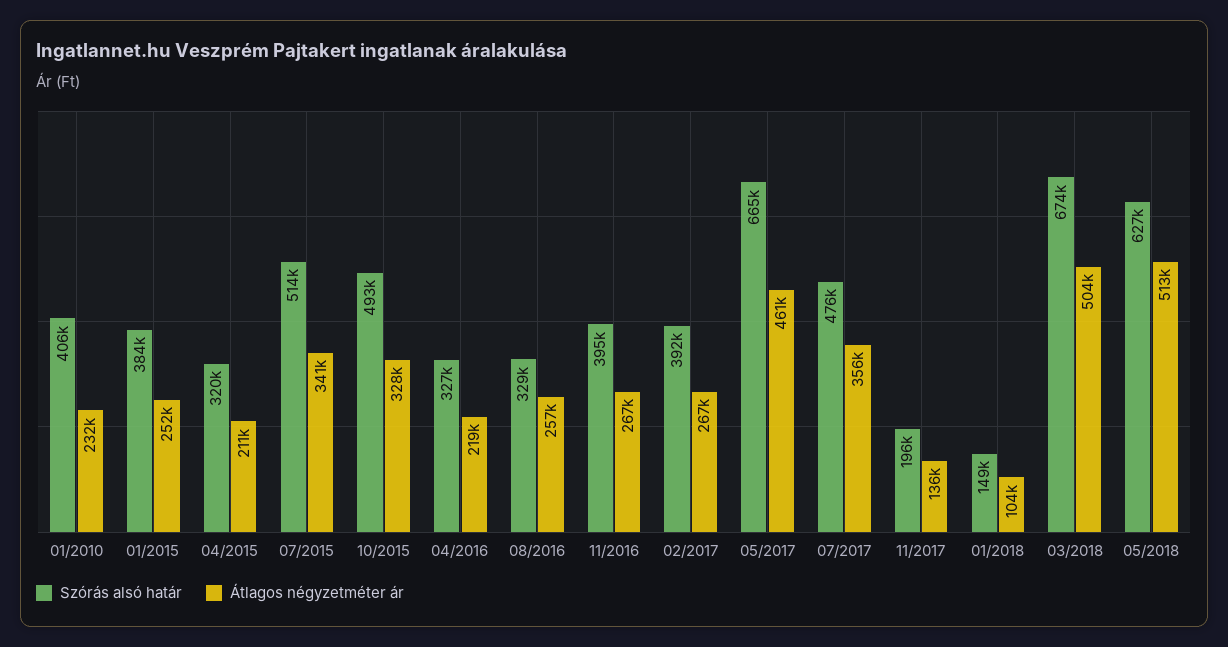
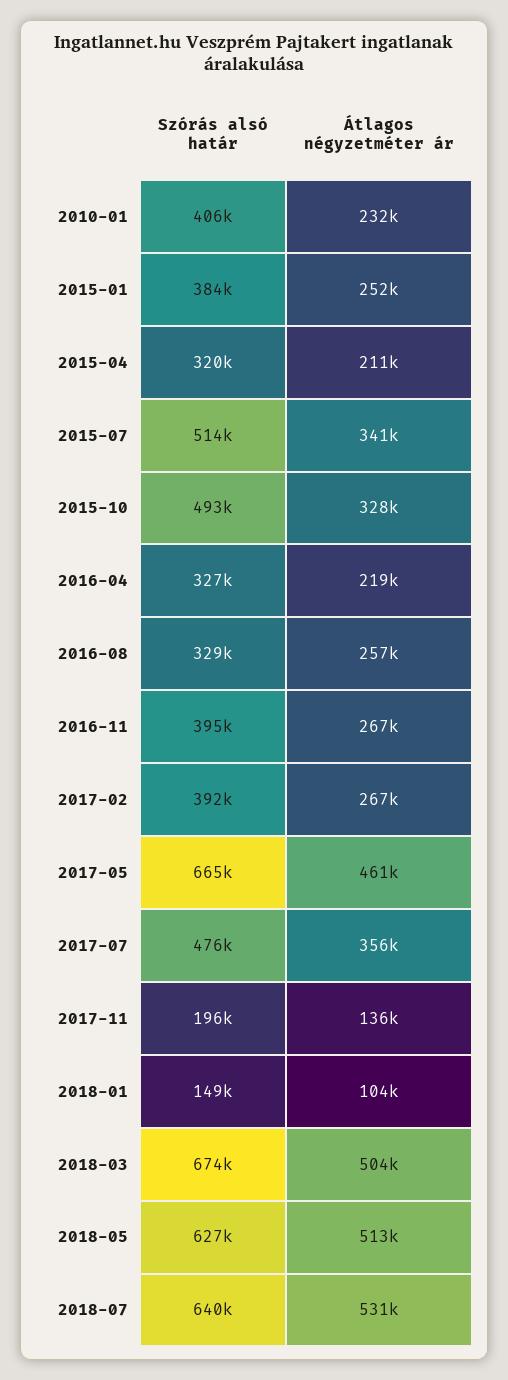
Szórás alsó határ, 2018-07: none -> 640000
Átlagos négyzetméter ár, 2018-07: none -> 531000

